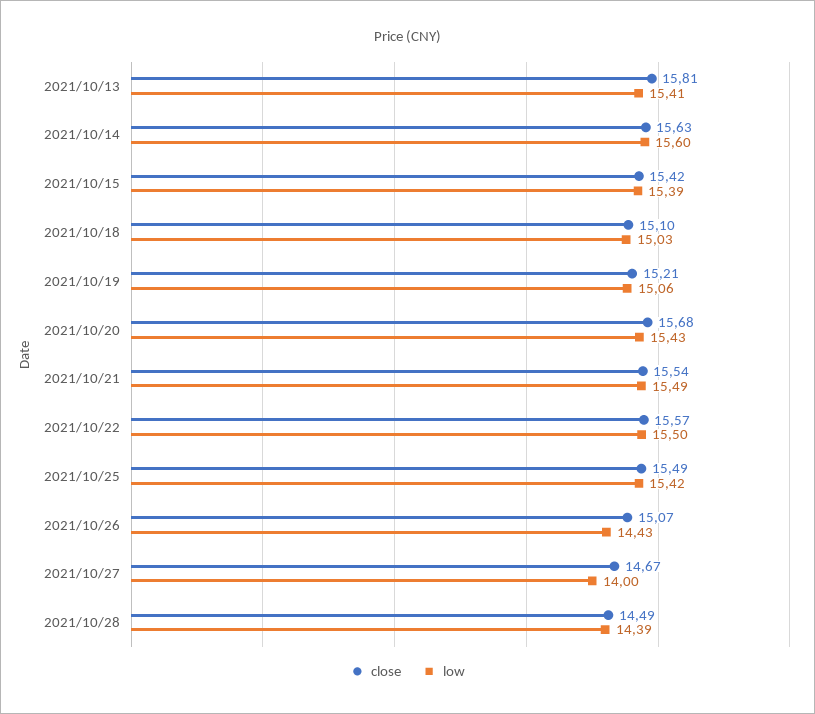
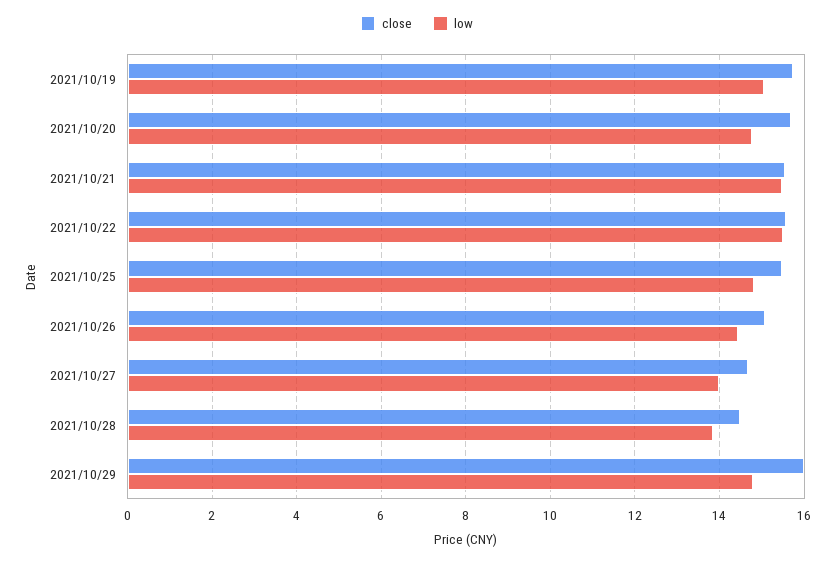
close, 2021/10/13: 15.81 -> none
low, 2021/10/13: 15.41 -> none
close, 2021/10/14: 15.63 -> none
low, 2021/10/14: 15.6 -> none
close, 2021/10/15: 15.42 -> none
low, 2021/10/15: 15.39 -> none
close, 2021/10/18: 15.1 -> none
low, 2021/10/18: 15.03 -> none
close, 2021/10/19: 15.21 -> 15.8
low, 2021/10/20: 15.43 -> 14.8
low, 2021/10/25: 15.42 -> 14.8
low, 2021/10/28: 14.39 -> 13.8
close, 2021/10/29: none -> 16
low, 2021/10/29: none -> 14.8

